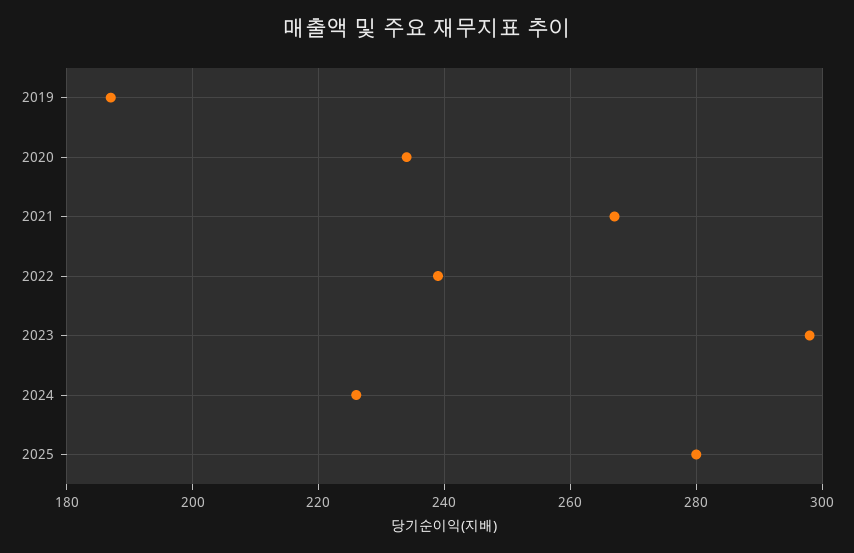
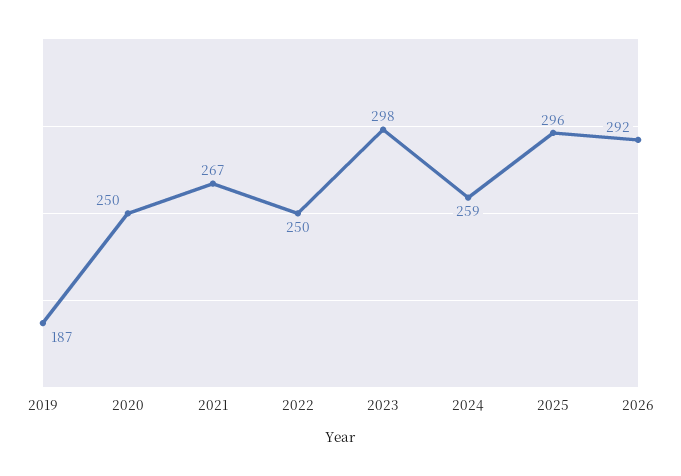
2020: 235 -> 250
2022: 240 -> 250
2024: 225 -> 259
2025: 280 -> 296
2026: none -> 292

